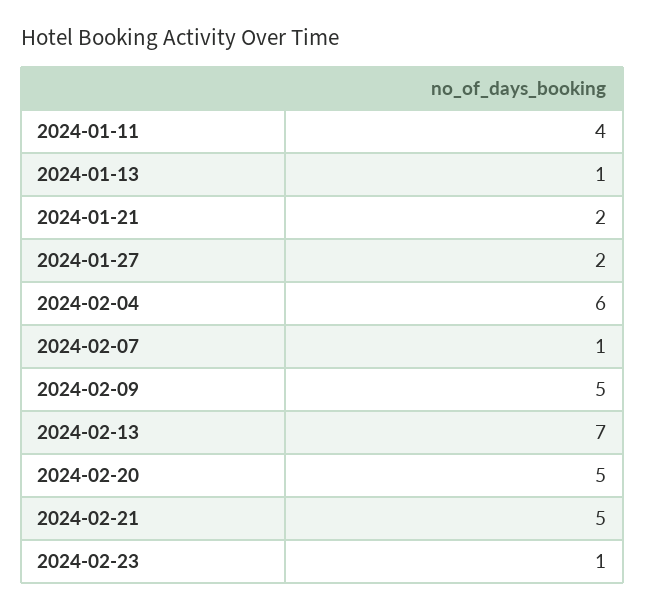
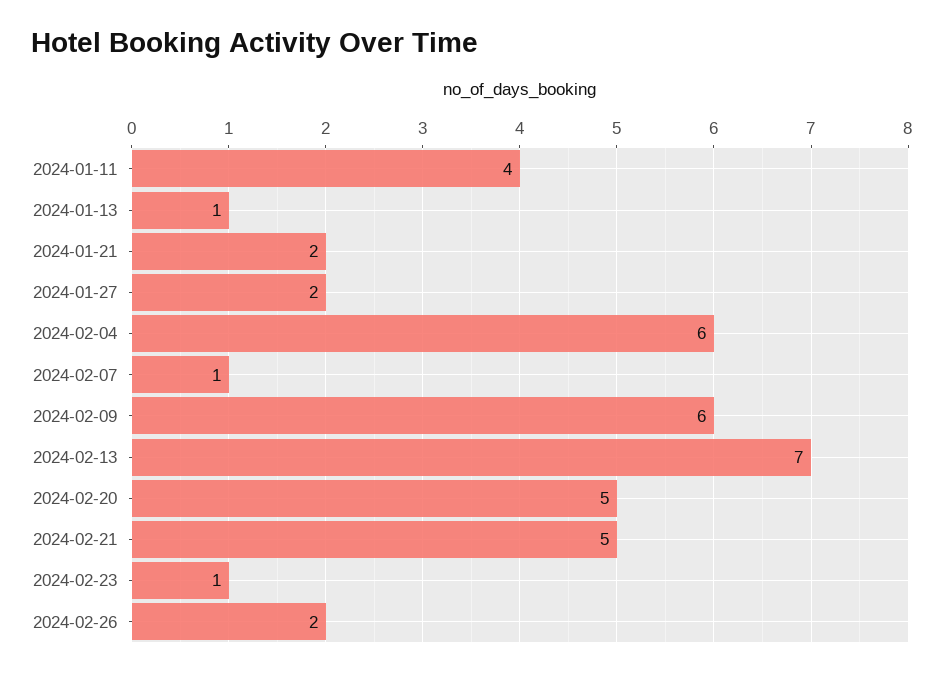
2024-02-09: 5 -> 6
2024-02-26: none -> 2

